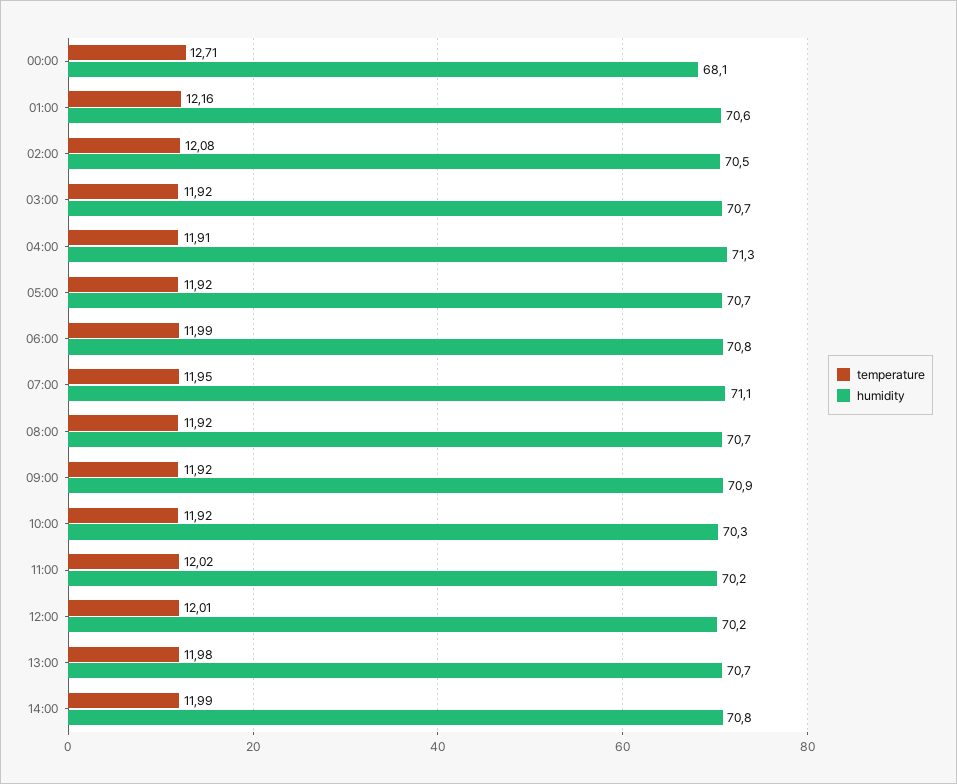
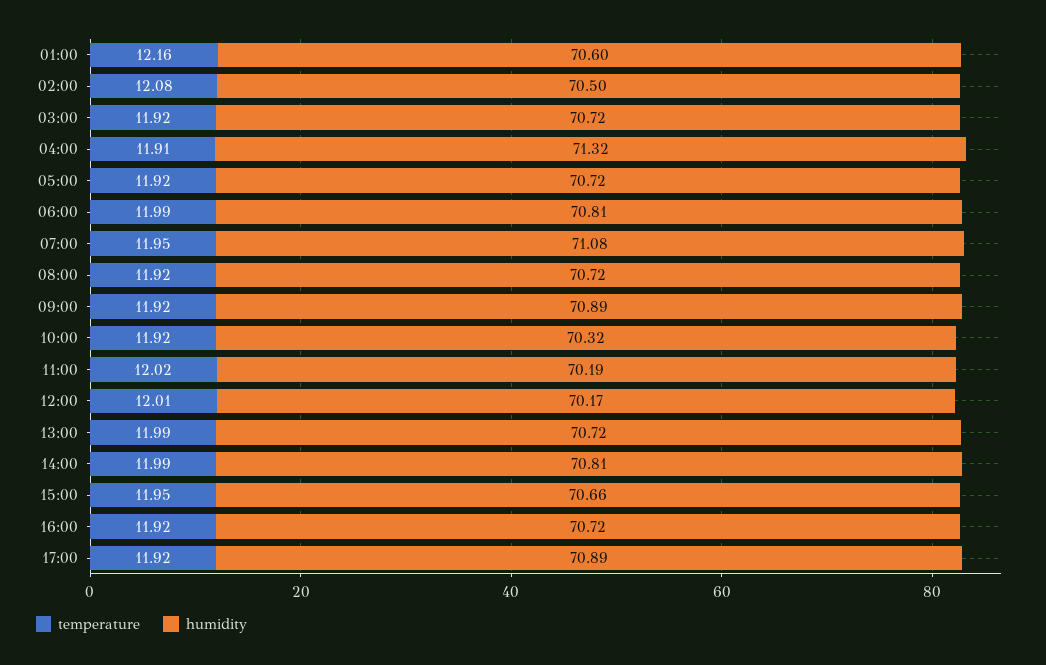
temperature, 00:00: 12.71 -> none
humidity, 00:00: 68.1 -> none
temperature, 13:00: 11.98 -> 11.99
temperature, 15:00: none -> 11.95
humidity, 15:00: none -> 70.66
temperature, 16:00: none -> 11.92
humidity, 16:00: none -> 70.72
temperature, 17:00: none -> 11.92
humidity, 17:00: none -> 70.89

